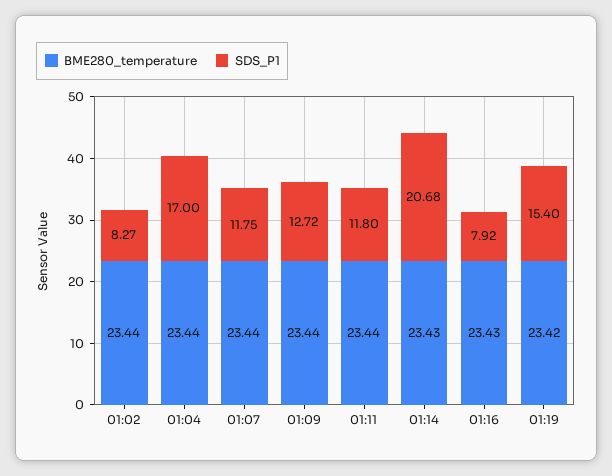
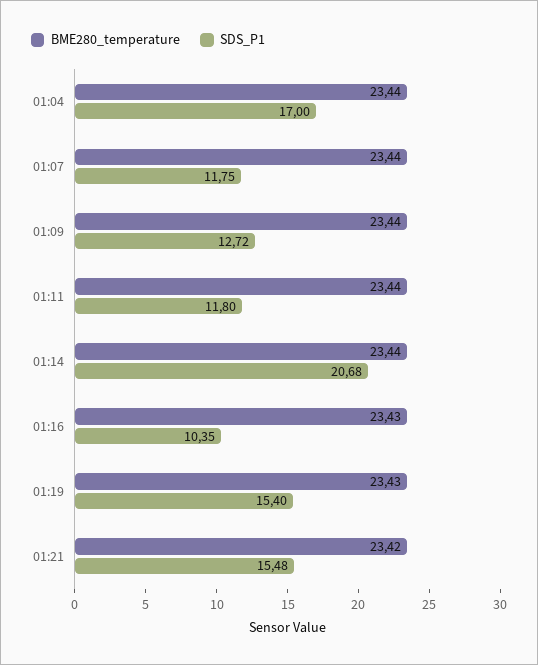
BME280_temperature, 01:02: 23.44 -> none
SDS_P1, 01:02: 8.27 -> none
BME280_temperature, 01:14: 23.43 -> 23.44
SDS_P1, 01:16: 7.92 -> 10.35
BME280_temperature, 01:19: 23.42 -> 23.43
BME280_temperature, 01:21: none -> 23.42
SDS_P1, 01:21: none -> 15.48

